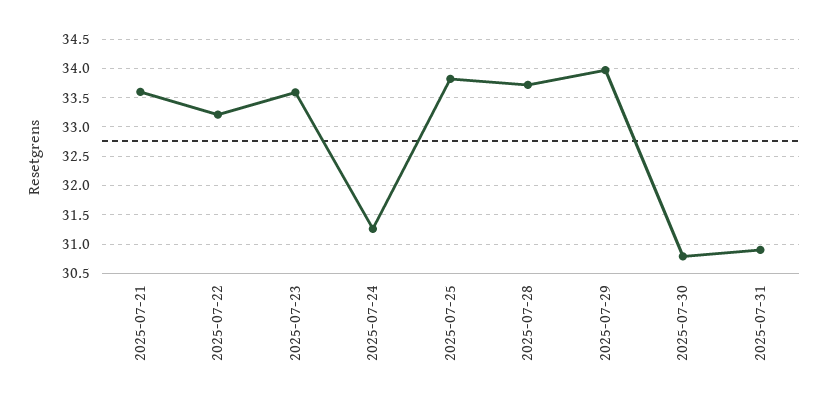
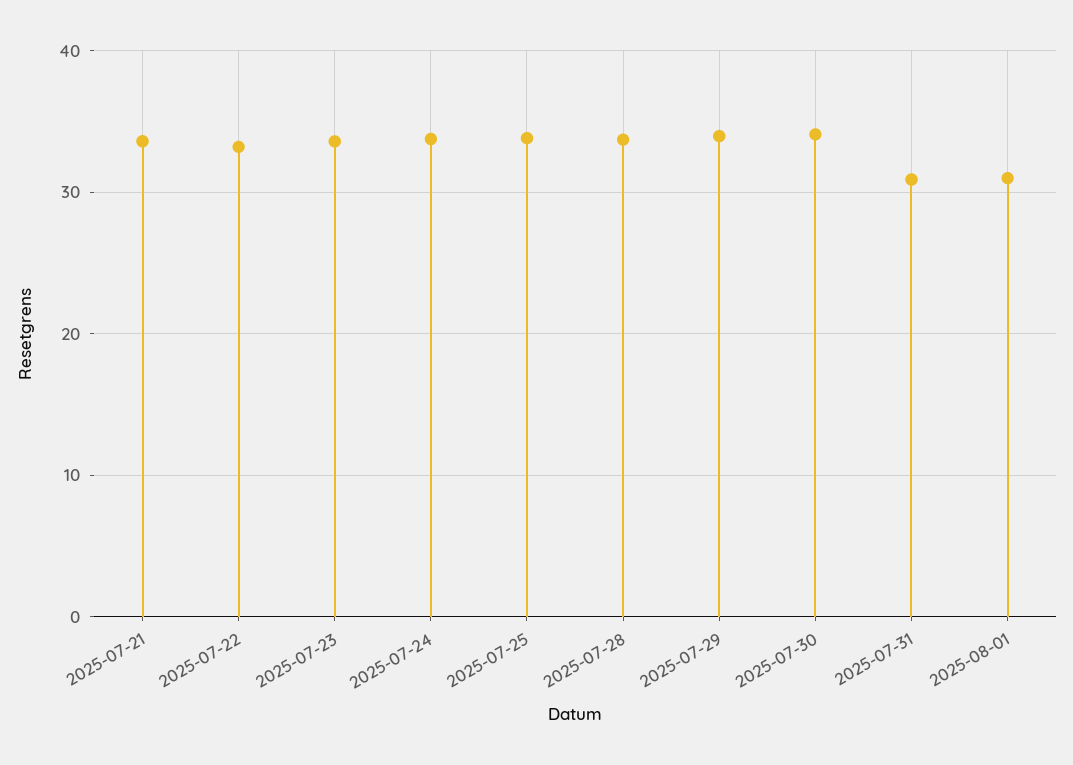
2025-07-24: 31.25 -> 34
2025-07-30: 30.75 -> 34
2025-08-01: none -> 31

